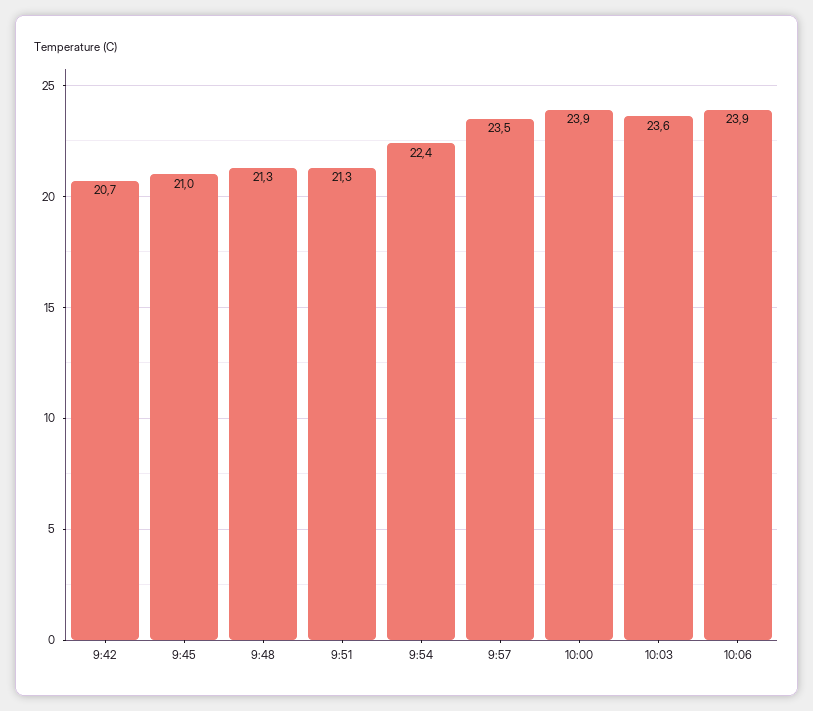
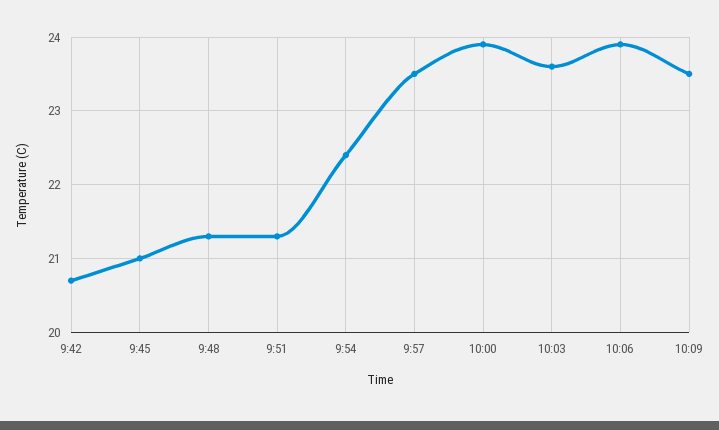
10:09: none -> 23.5

